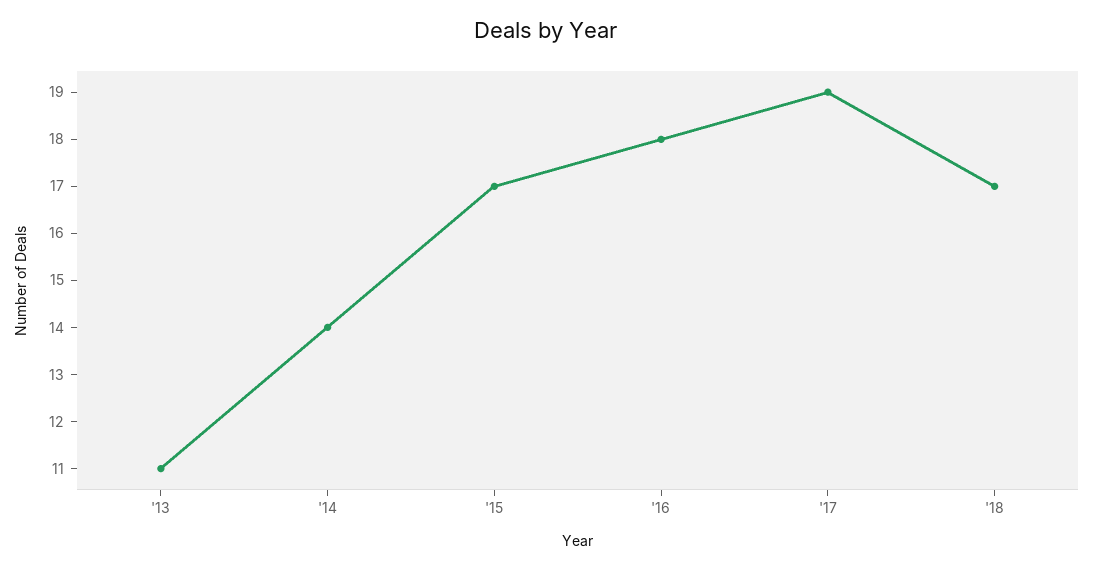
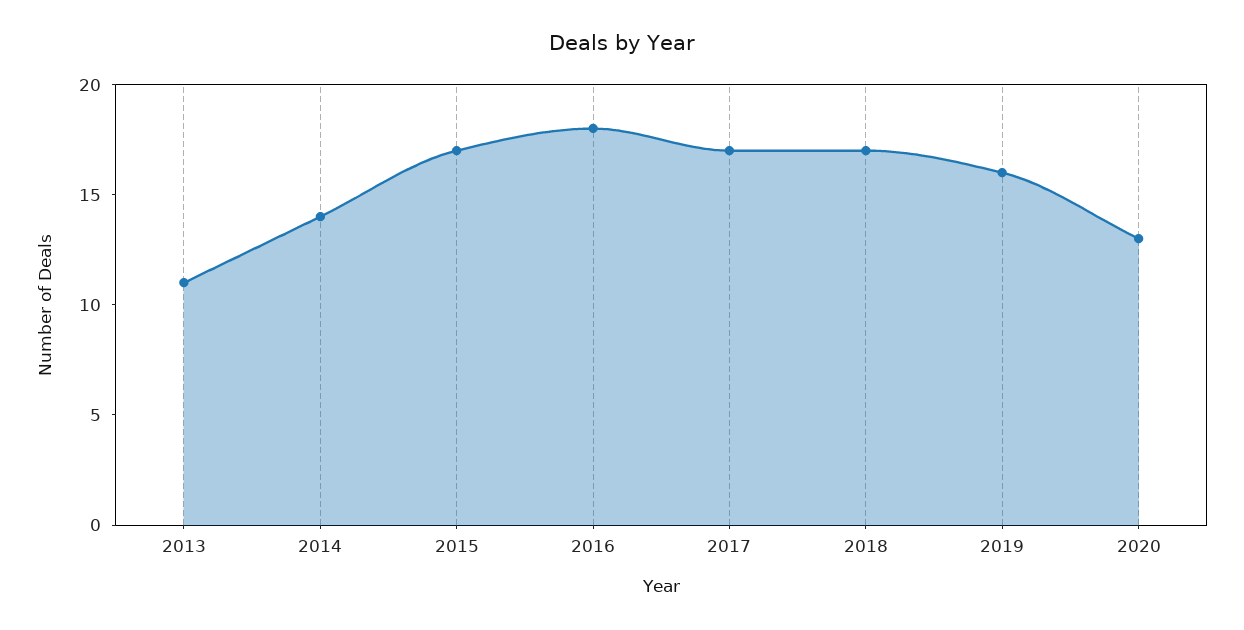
'17: 19 -> 17
2019: none -> 16
2020: none -> 13

